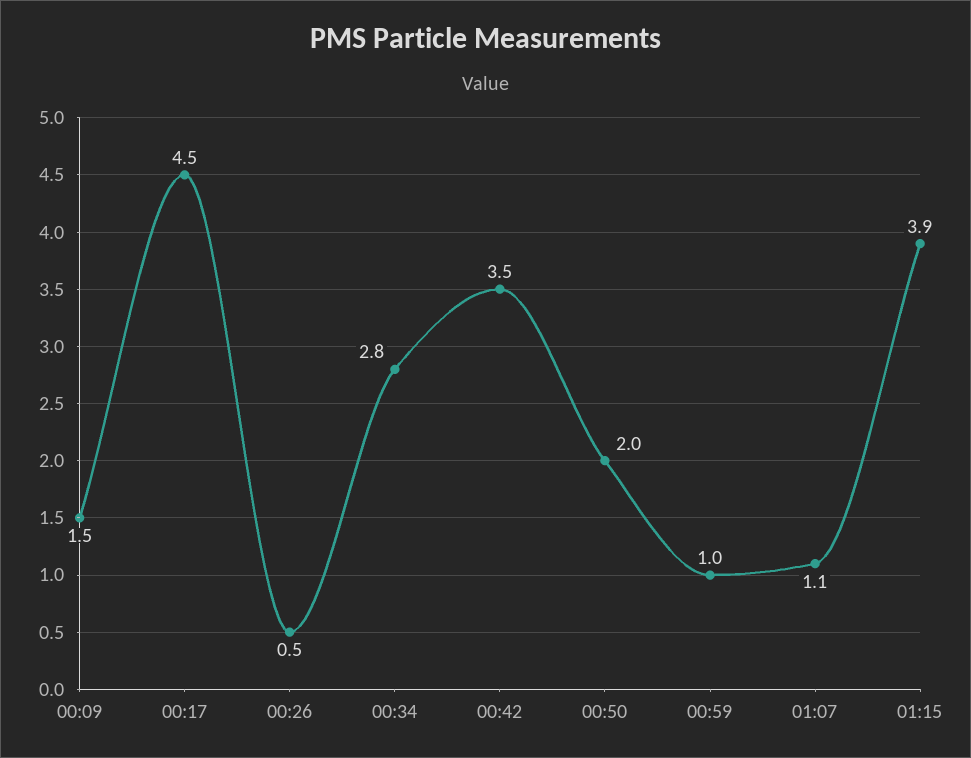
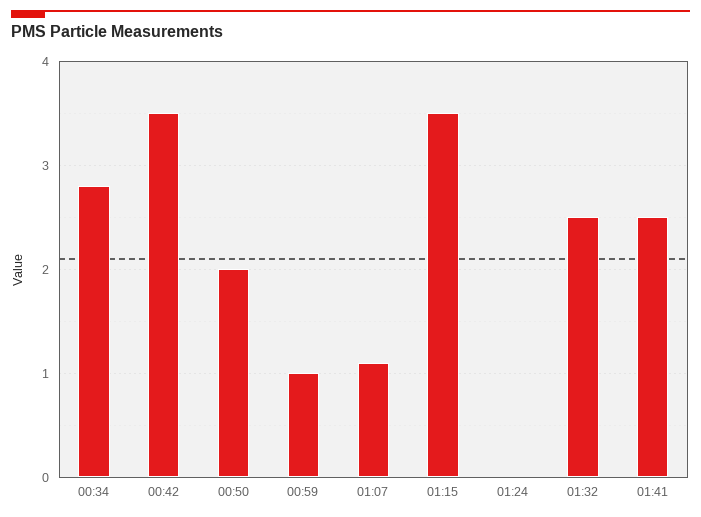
00:09: 1.5 -> none
00:17: 4.5 -> none
00:26: 0.5 -> none
01:15: 3.9 -> 3.5
01:24: none -> 0
01:32: none -> 2.5
01:41: none -> 2.5

